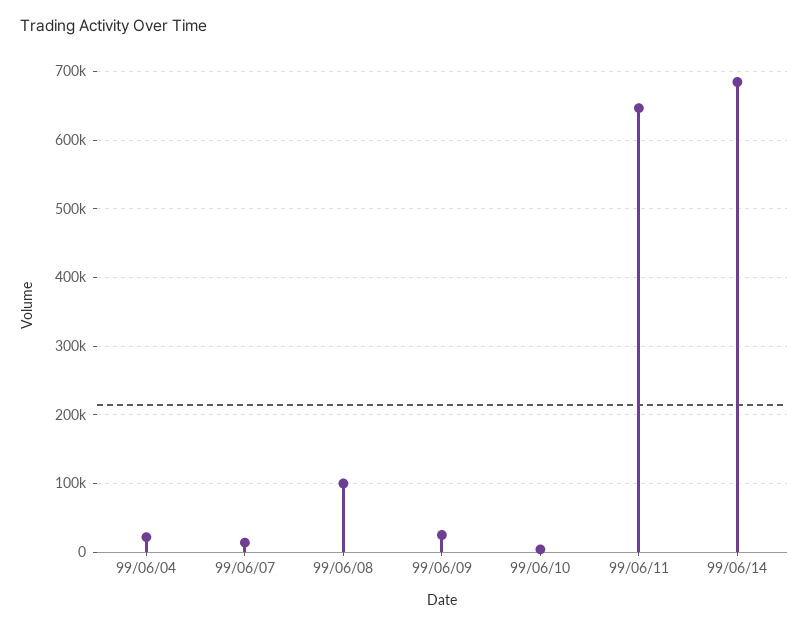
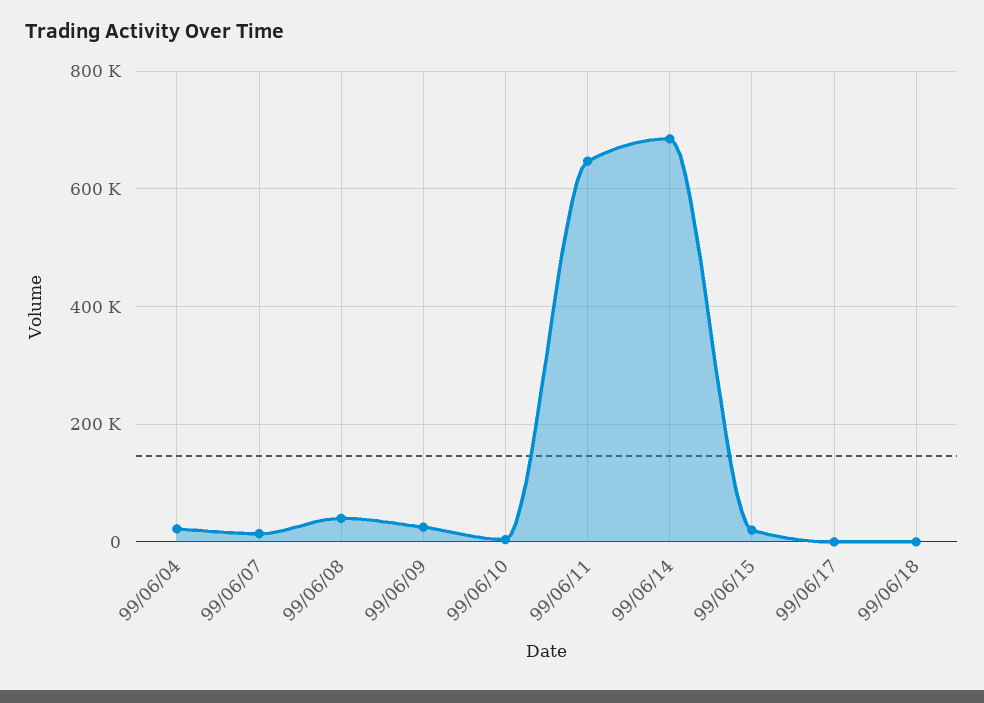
99/06/08: 100000 -> 40000
99/06/15: none -> 20000
99/06/17: none -> 0
99/06/18: none -> 0

